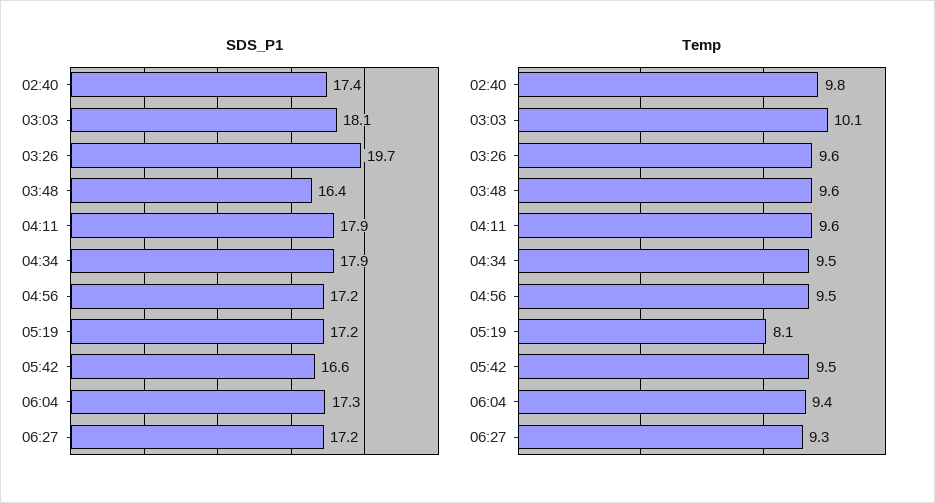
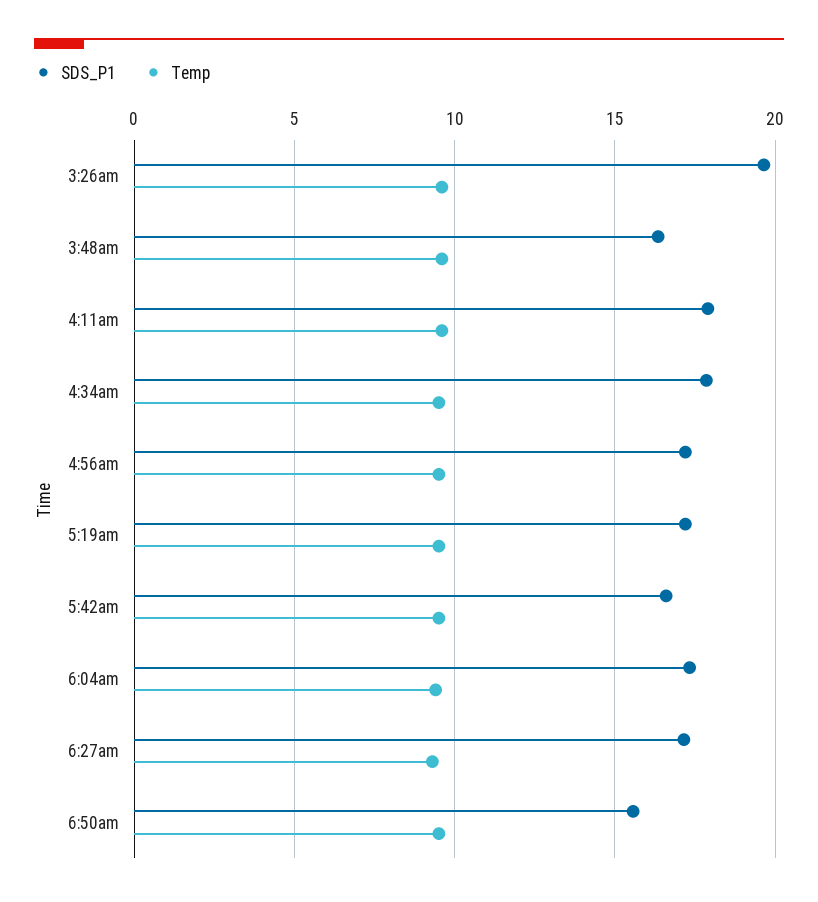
SDS_P1, 02:40: 17.4 -> none
SDS_P1, 03:03: 18.1 -> none
Temp, 02:40: 9.8 -> none
Temp, 03:03: 10.1 -> none
Temp, 05:19: 8.1 -> 9.5
SDS_P1, 6:50am: none -> 15.5
Temp, 6:50am: none -> 9.5

